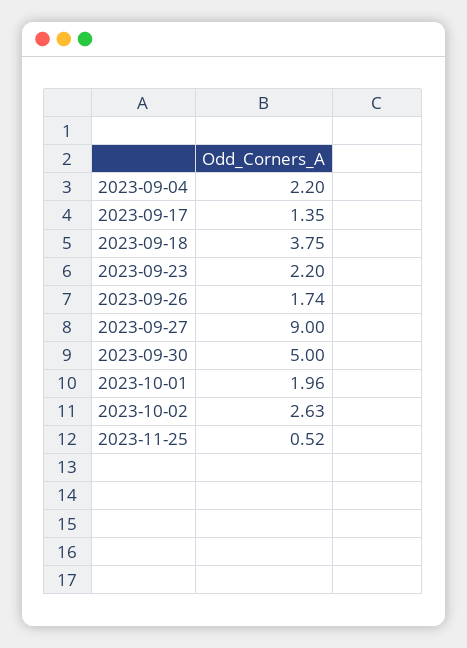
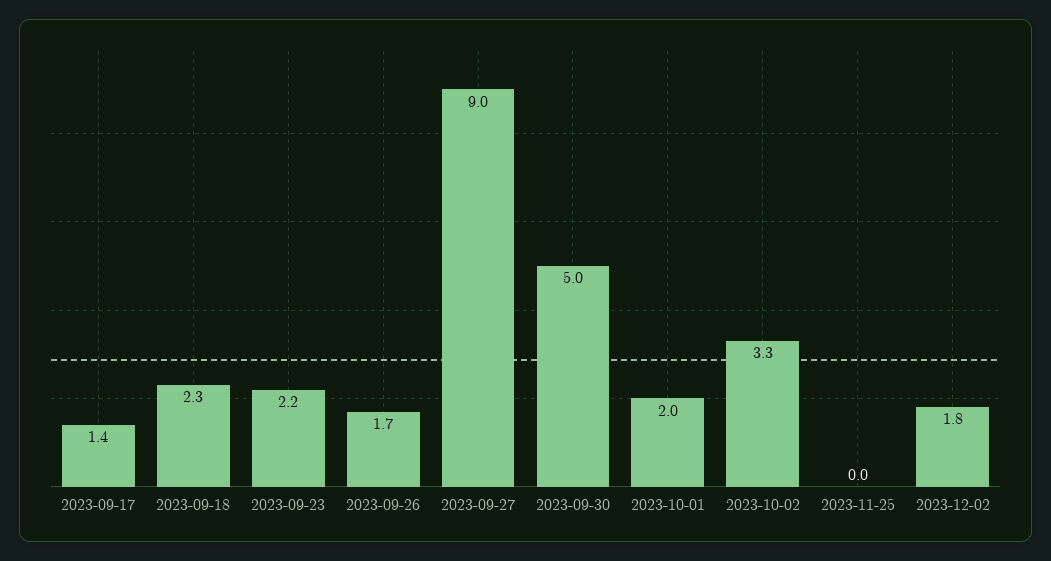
2023-09-04: 2.2 -> none
2023-09-18: 3.75 -> 2.3
2023-10-02: 2.63 -> 3.3
2023-11-25: 0.52 -> 0
2023-12-02: none -> 1.8

